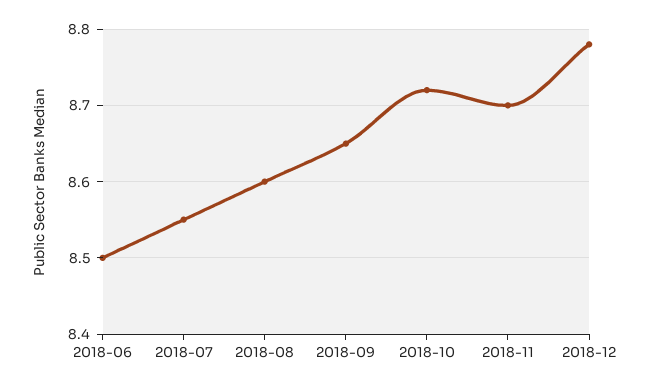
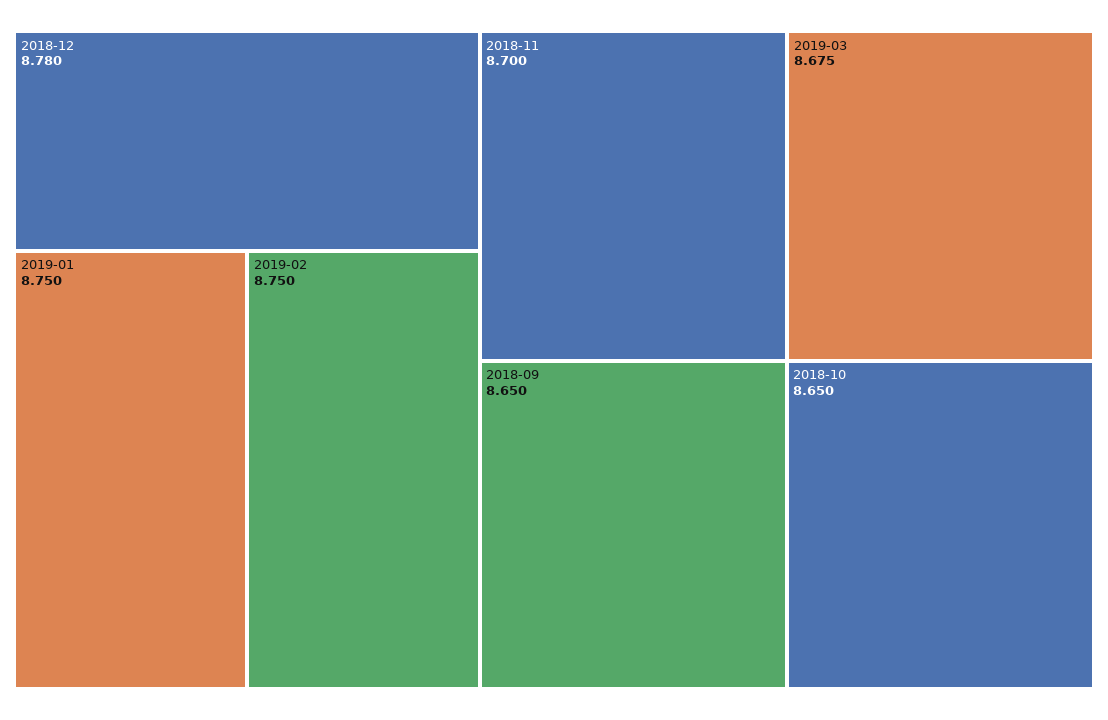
2018-06: 8.5 -> none
2018-07: 8.55 -> none
2018-08: 8.6 -> none
2018-10: 8.72 -> 8.65
2019-01: none -> 8.75
2019-02: none -> 8.75
2019-03: none -> 8.675

